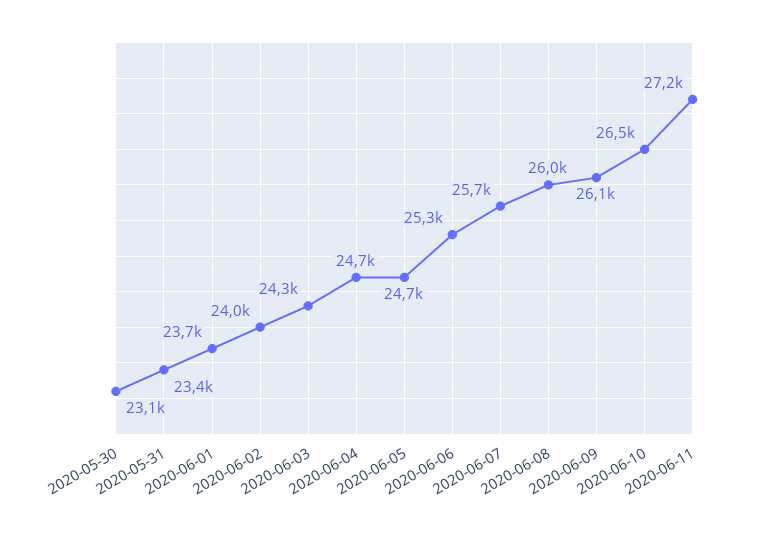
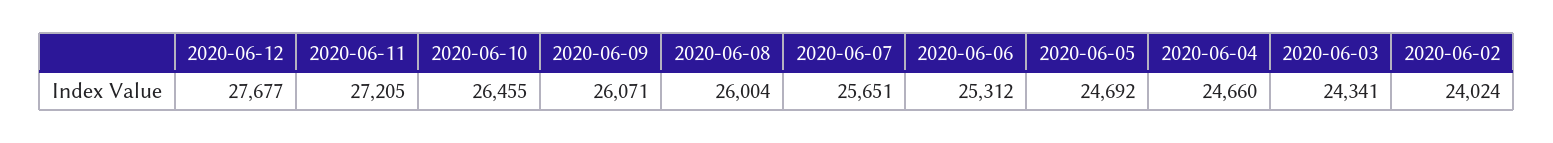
2020-05-30: 23100 -> none
2020-05-31: 23400 -> none
2020-06-01: 23700 -> none
2020-06-12: none -> 27677

